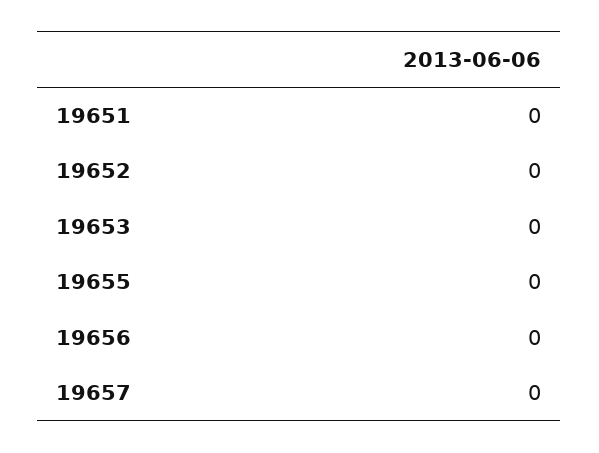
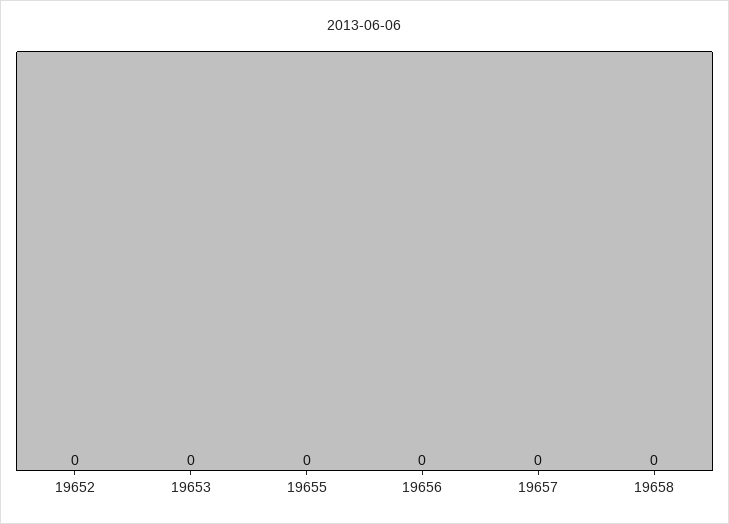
19651: 0 -> none
19658: none -> 0

